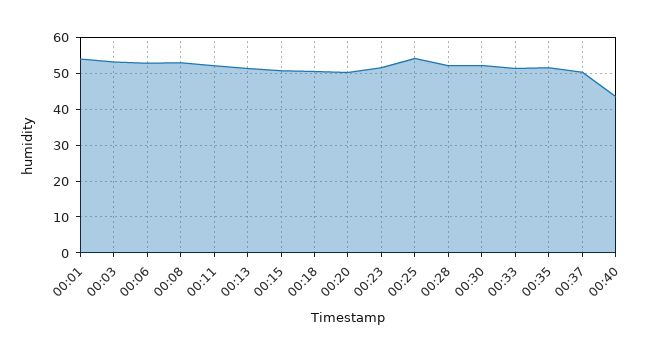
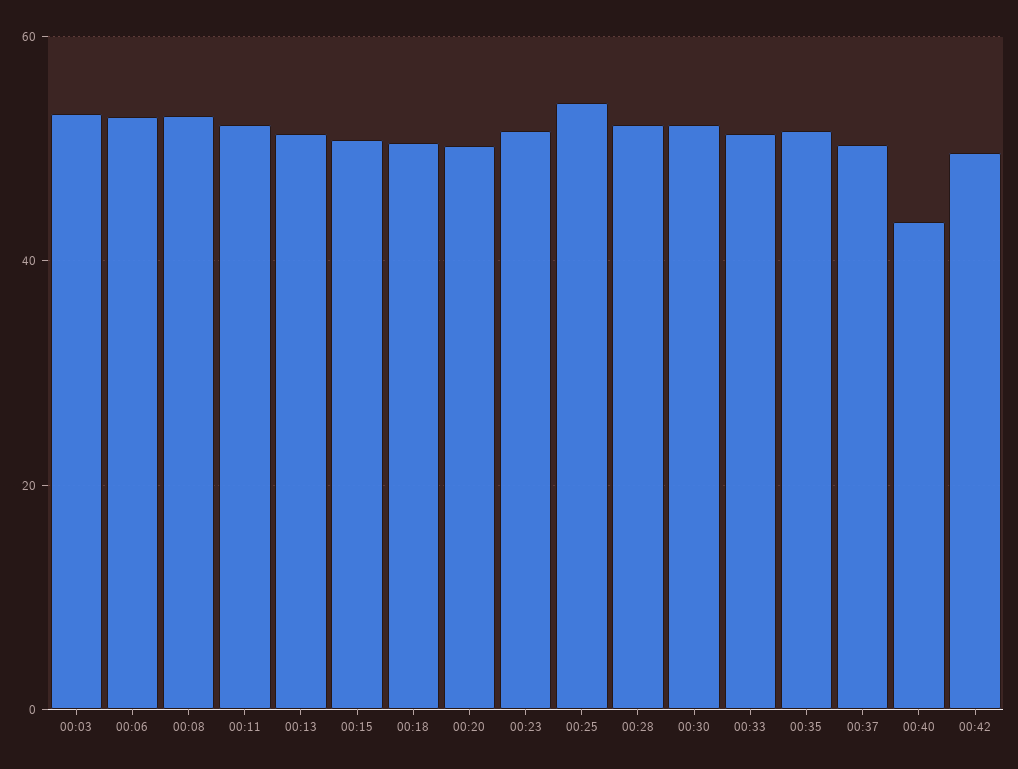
00:01: 54 -> none
00:42: none -> 50

